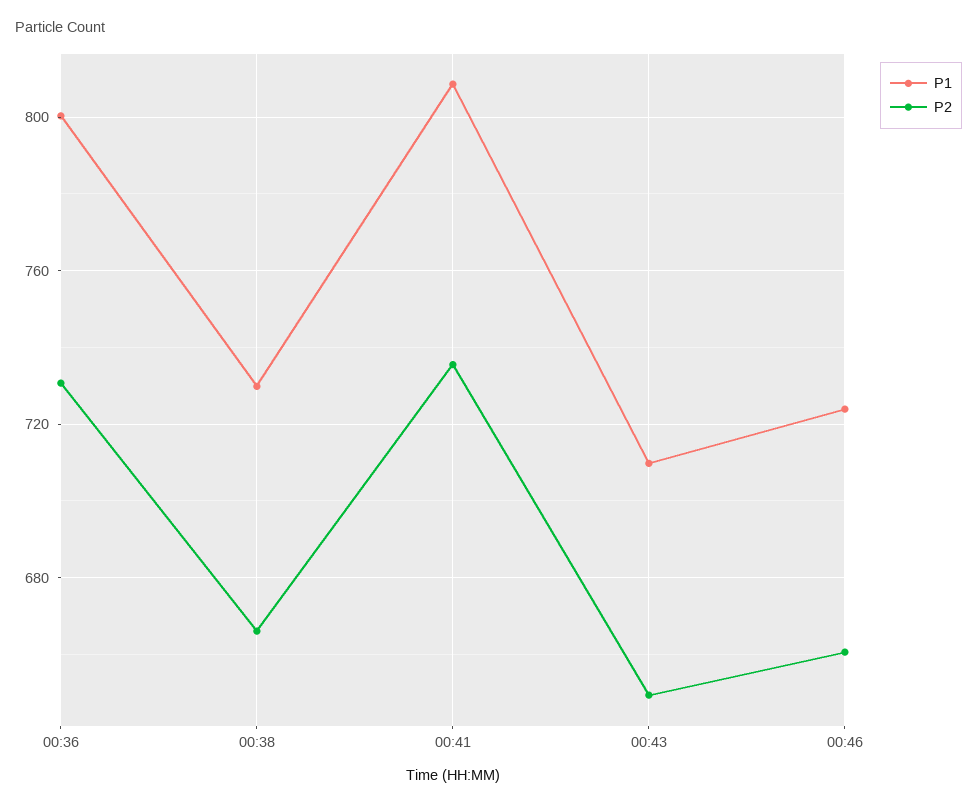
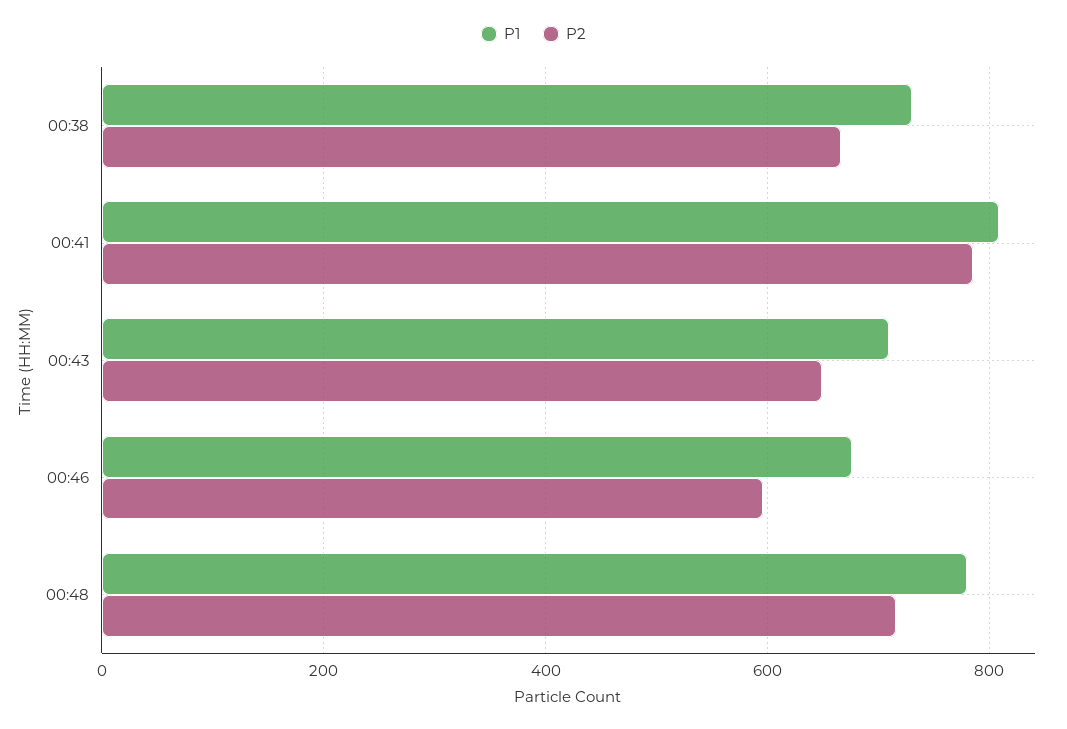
P1, 00:36: 800 -> none
P2, 00:36: 730 -> none
P2, 00:41: 735 -> 780
P1, 00:46: 725 -> 680
P2, 00:46: 660 -> 600
P1, 00:48: none -> 780
P2, 00:48: none -> 720

